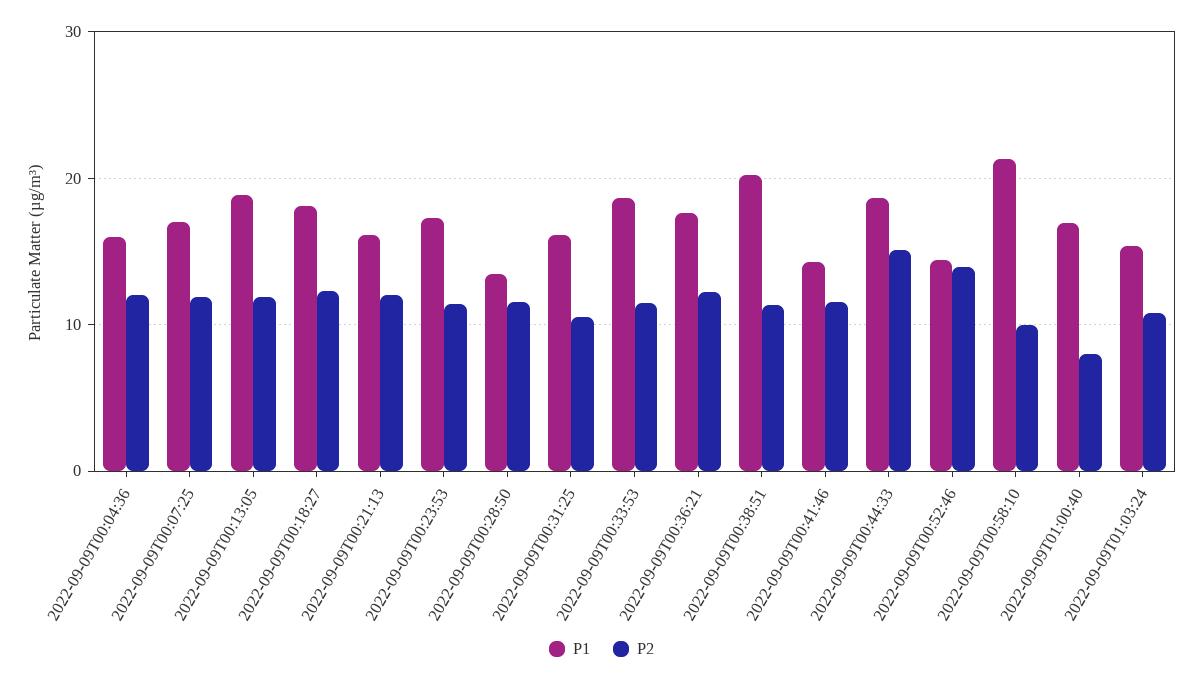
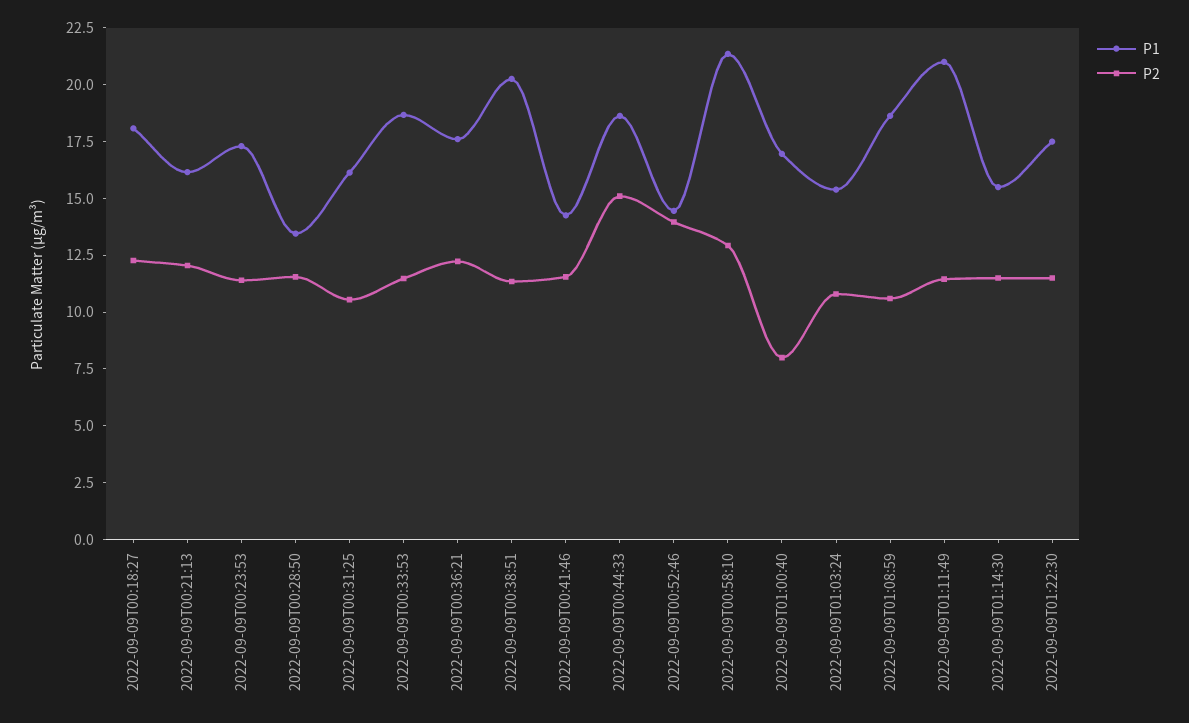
P1, 2022-09-09T00:04:36: 16 -> none
P2, 2022-09-09T00:04:36: 12 -> none
P1, 2022-09-09T00:07:25: 17 -> none
P2, 2022-09-09T00:07:25: 12 -> none
P1, 2022-09-09T00:13:05: 19 -> none
P2, 2022-09-09T00:13:05: 12 -> none
P2, 2022-09-09T00:58:10: 10 -> 13
P1, 2022-09-09T01:08:59: none -> 18.5
P2, 2022-09-09T01:08:59: none -> 10.5
P1, 2022-09-09T01:11:49: none -> 21
P2, 2022-09-09T01:11:49: none -> 11.5
P1, 2022-09-09T01:14:30: none -> 15.5
P2, 2022-09-09T01:14:30: none -> 11.5
P1, 2022-09-09T01:22:30: none -> 17.5
P2, 2022-09-09T01:22:30: none -> 11.5

